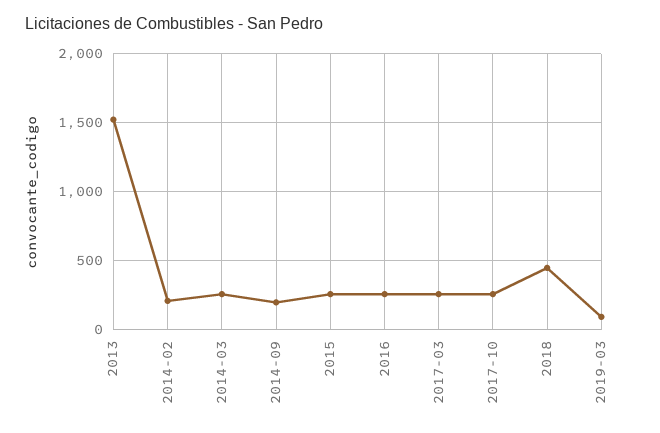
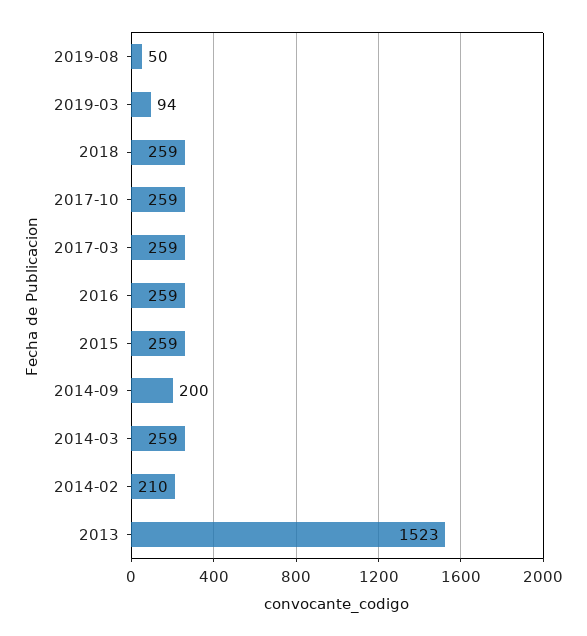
2018: 450 -> 259
2019-08: none -> 50

